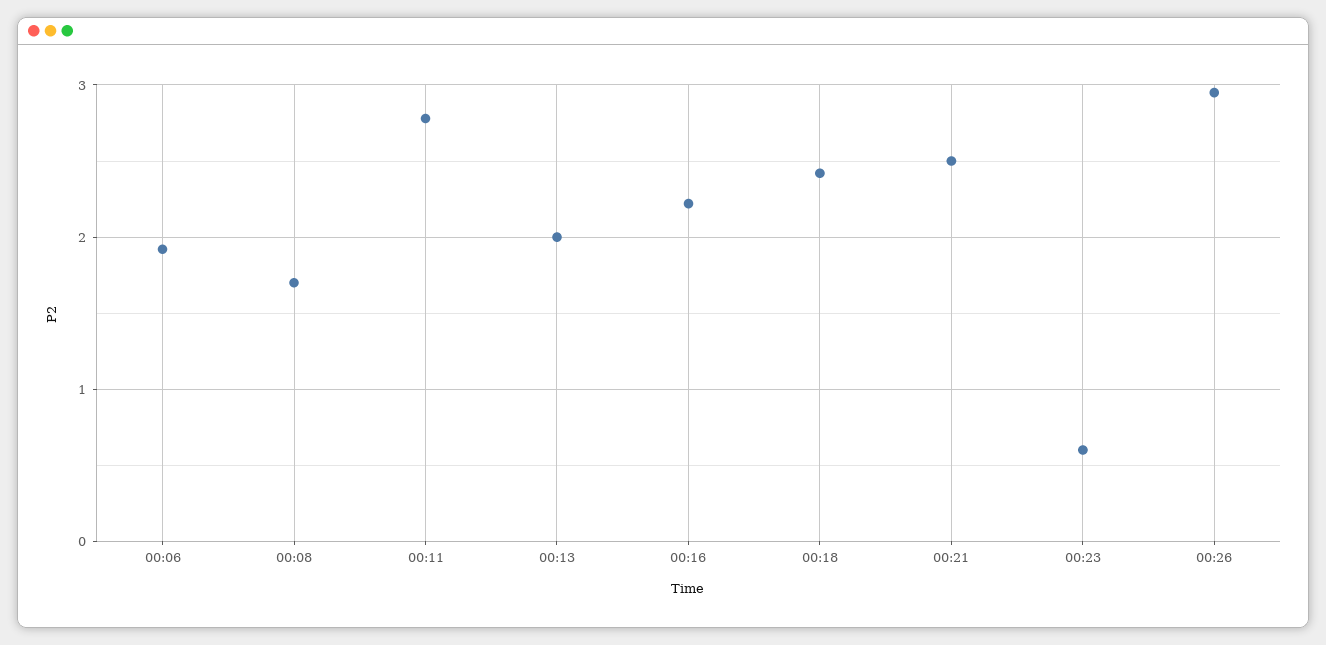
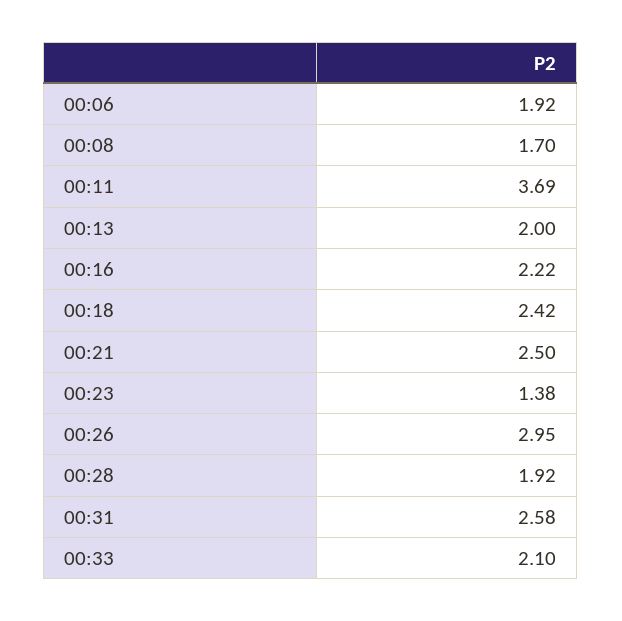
00:11: 2.8 -> 3.69
00:23: 0.6 -> 1.38
00:28: none -> 1.92
00:31: none -> 2.58
00:33: none -> 2.1

